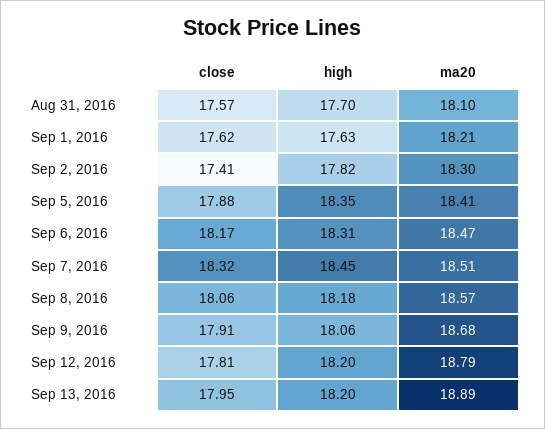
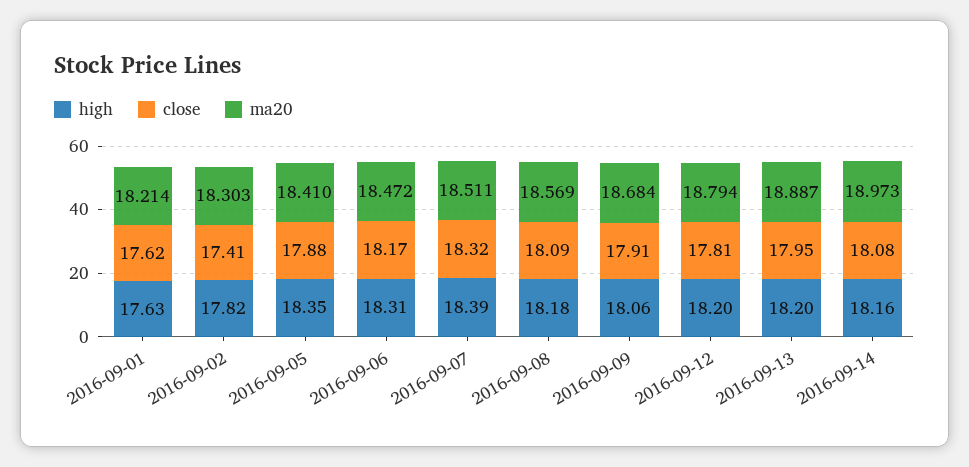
close, Aug 31, 2016: 17.57 -> none
high, Aug 31, 2016: 17.7 -> none
ma20, Aug 31, 2016: 18.1 -> none
high, Sep 7, 2016: 18.45 -> 18.39
close, Sep 8, 2016: 18.06 -> 18.09
high, 2016-09-14: none -> 18.16
close, 2016-09-14: none -> 18.08
ma20, 2016-09-14: none -> 18.973

